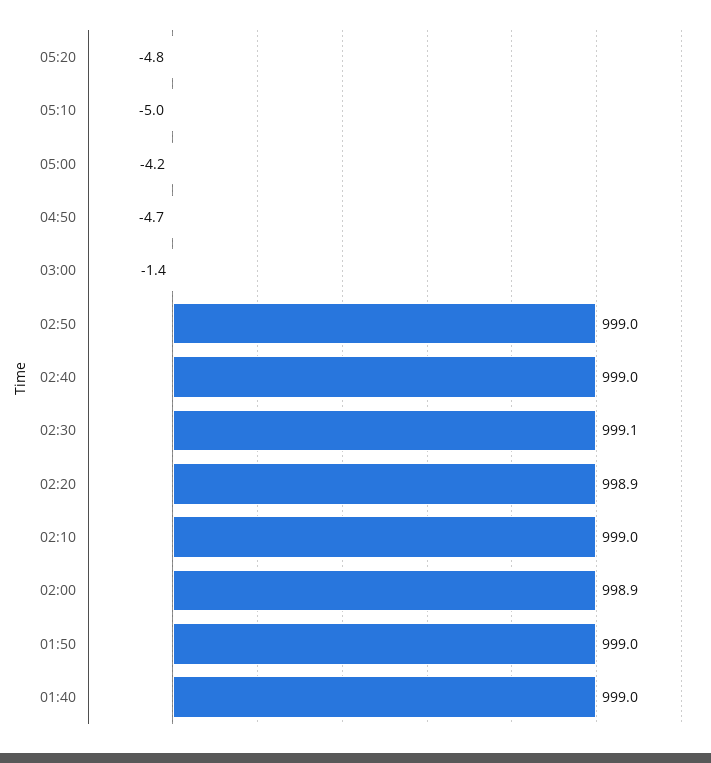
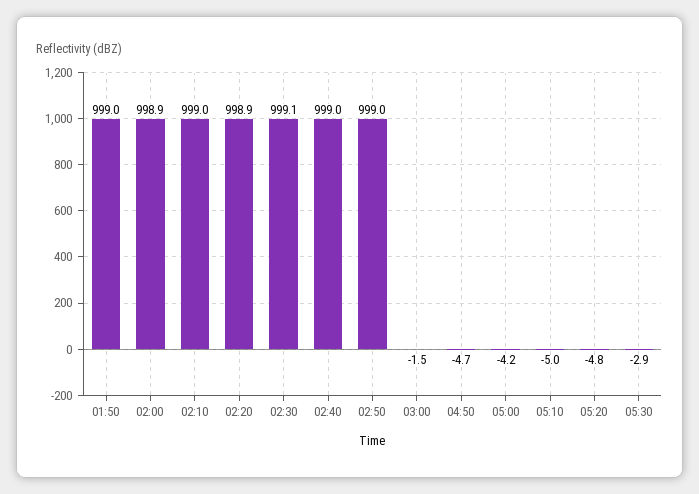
03:00: -1.4 -> -1.5
01:40: 999 -> none
05:30: none -> -2.9

